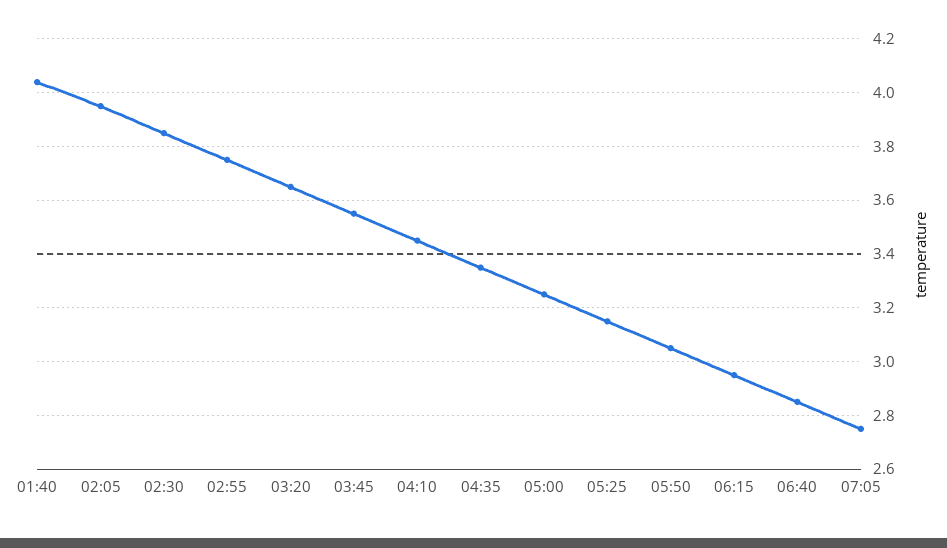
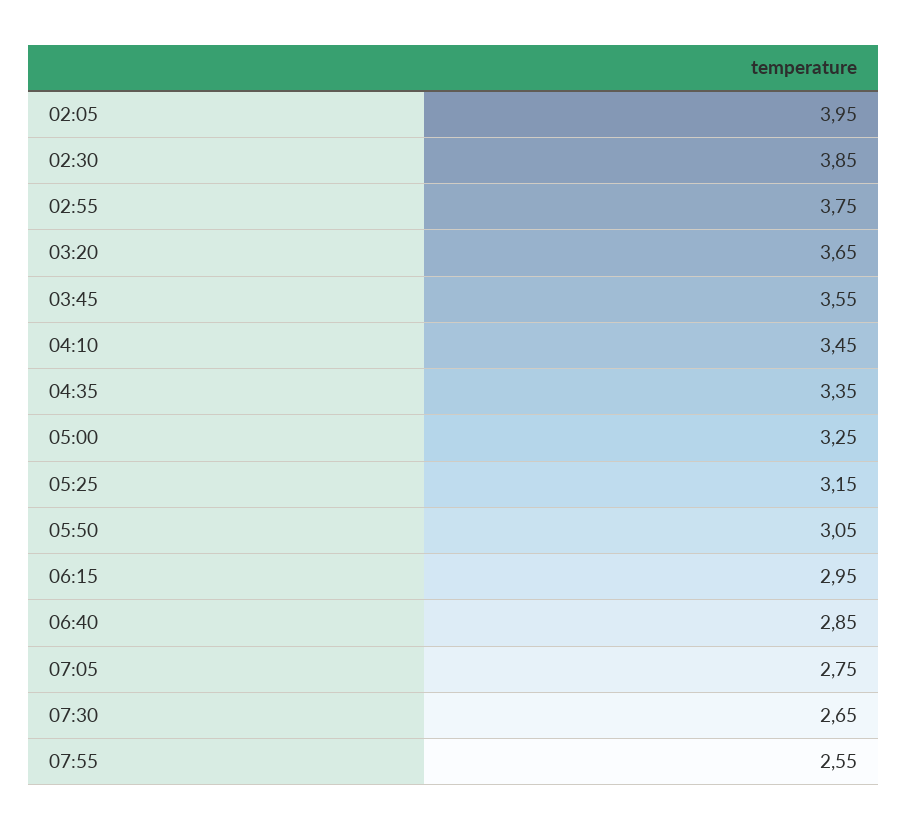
01:40: 4.05 -> none
07:30: none -> 2.65
07:55: none -> 2.55

